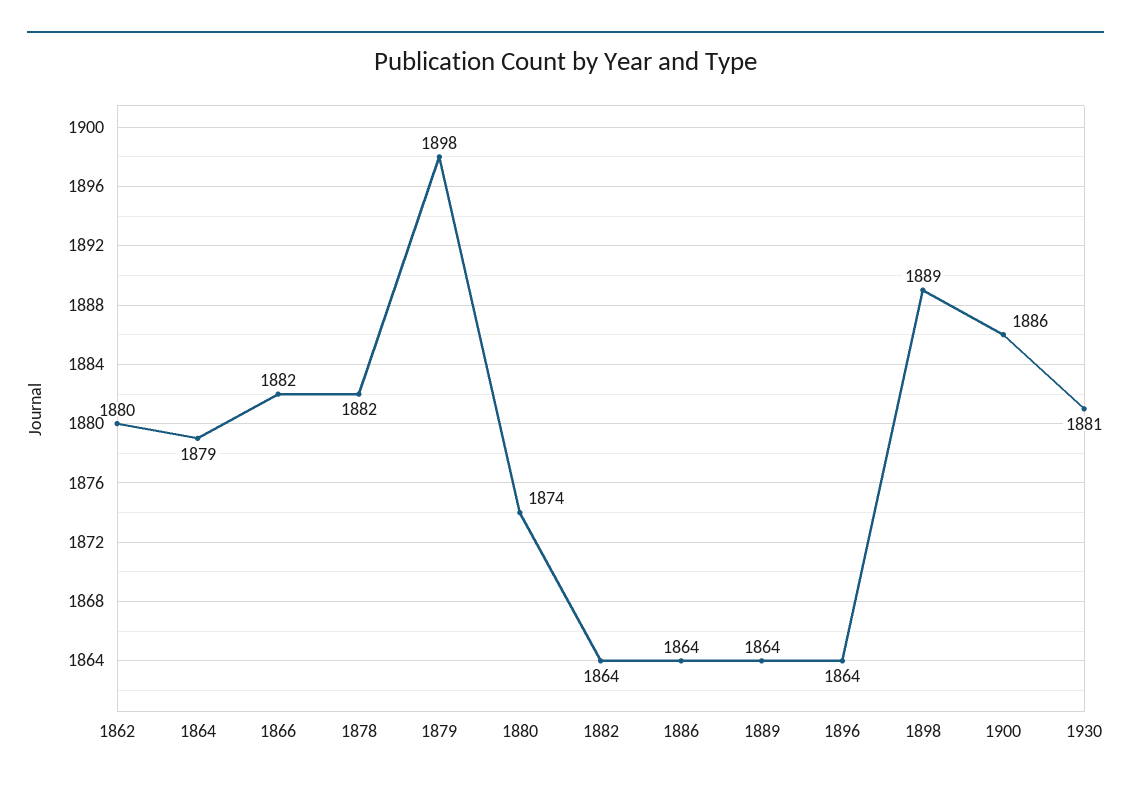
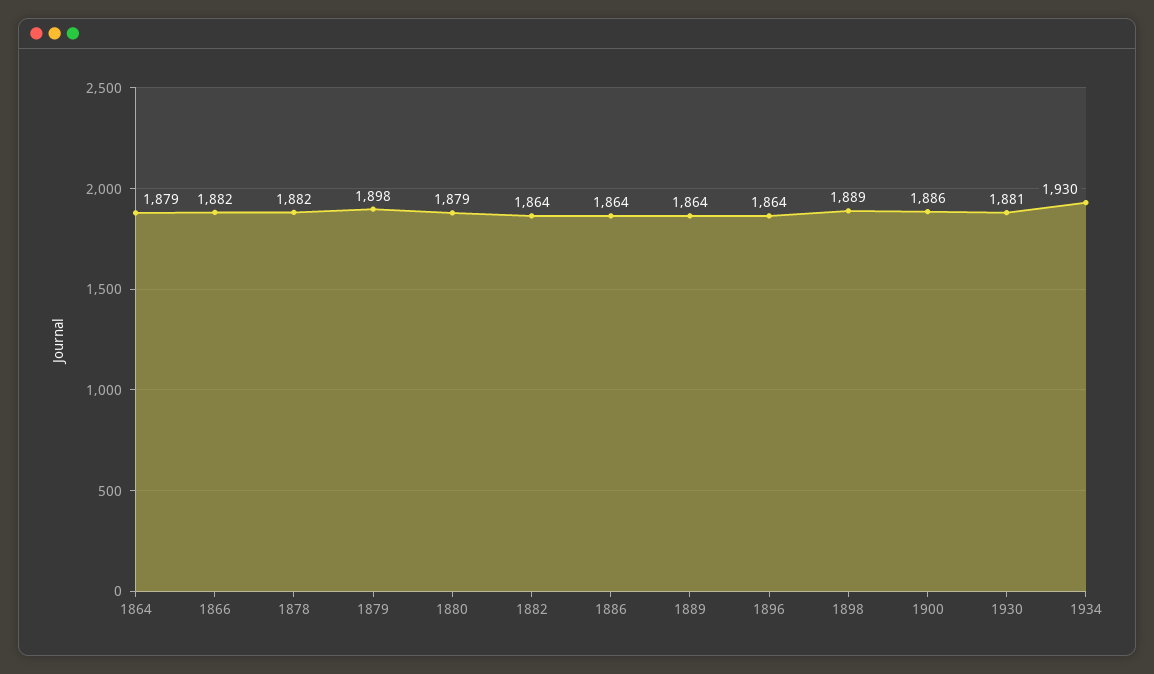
1862: 1880 -> none
1880: 1874 -> 1879
1934: none -> 1930

